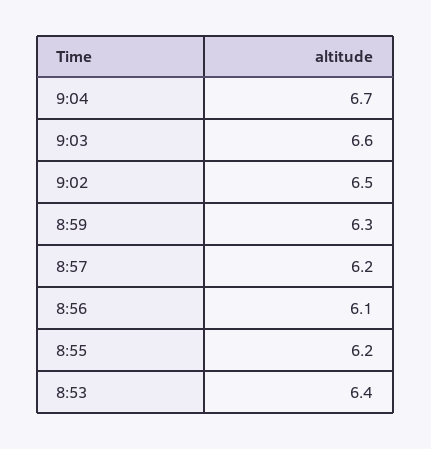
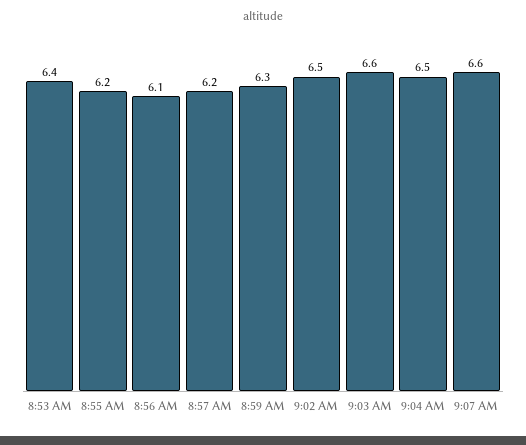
9:04: 6.7 -> 6.5
9:07 AM: none -> 6.6

